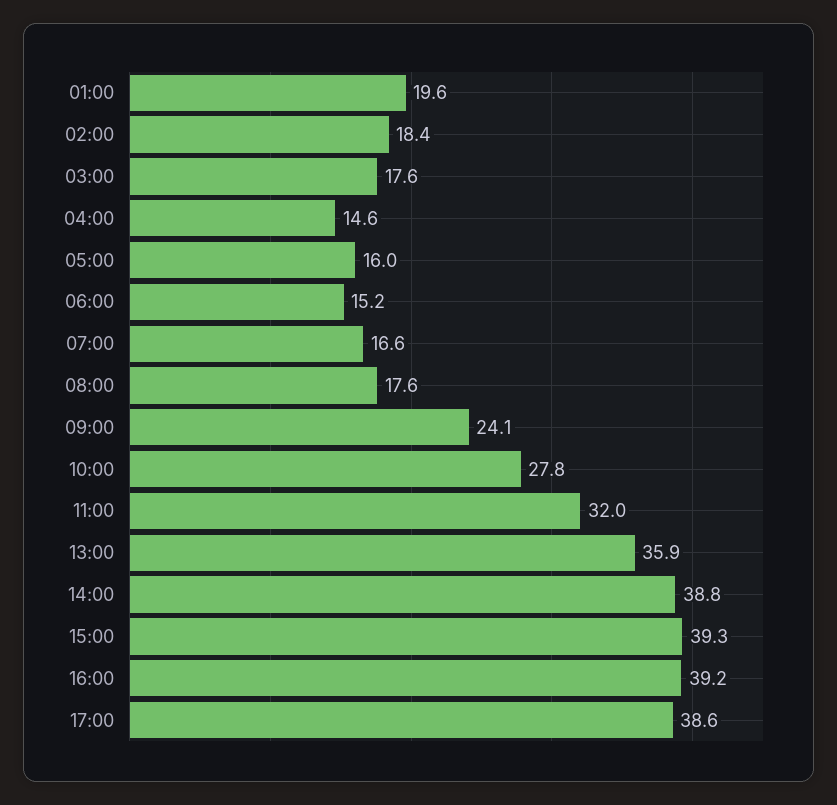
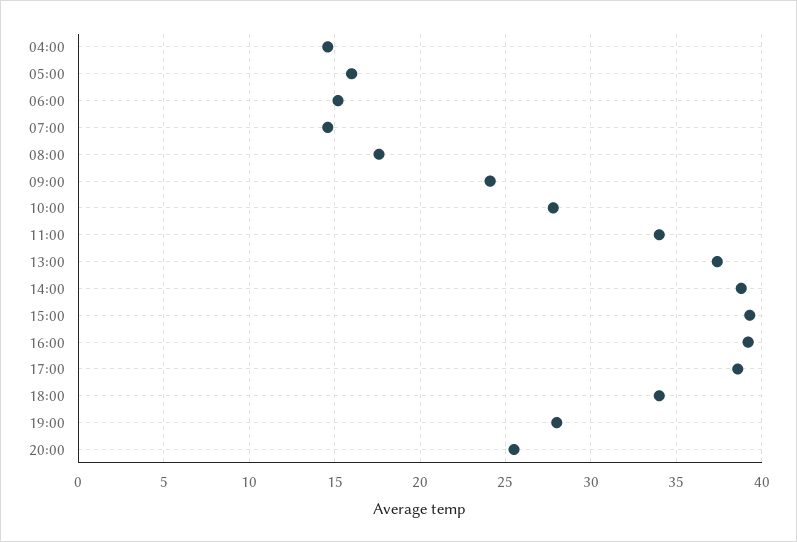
01:00: 19.6 -> none
02:00: 18.4 -> none
03:00: 17.6 -> none
07:00: 16.6 -> 14.5
11:00: 32 -> 34
13:00: 35.9 -> 37.5
18:00: none -> 34
19:00: none -> 28
20:00: none -> 25.5

